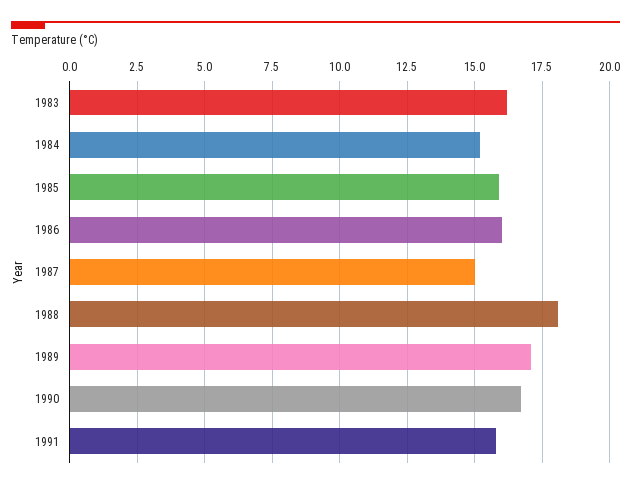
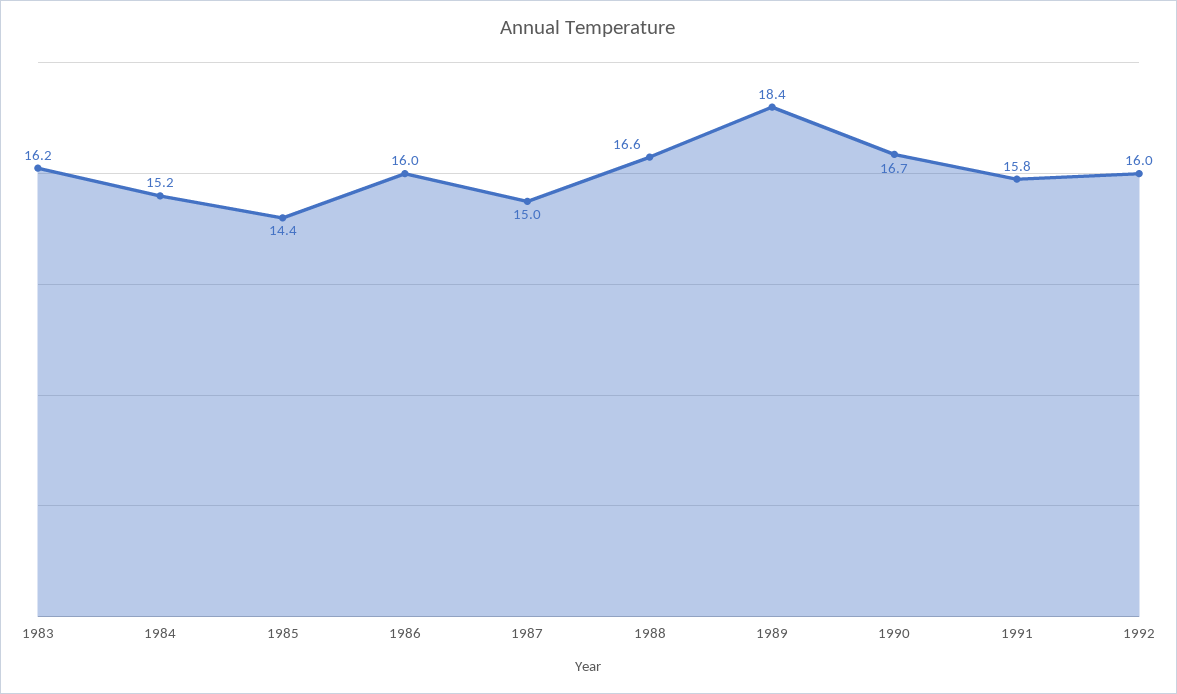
1985: 16 -> 14.4
1988: 18 -> 16.6
1989: 17 -> 18.4
1992: none -> 16

